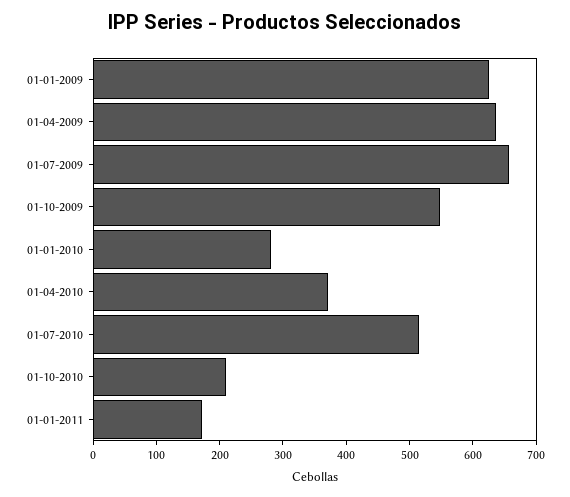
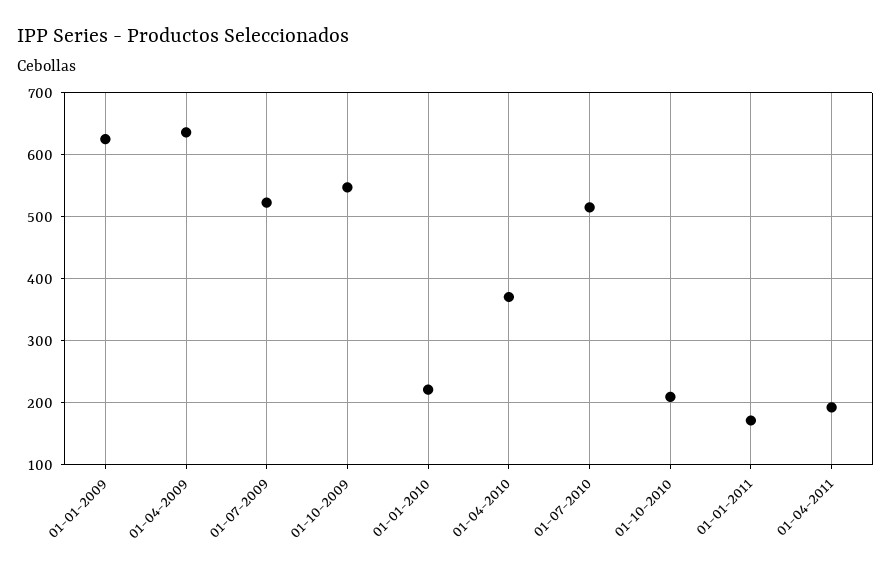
01-07-2009: 660 -> 520
01-01-2010: 280 -> 220
01-04-2011: none -> 190

